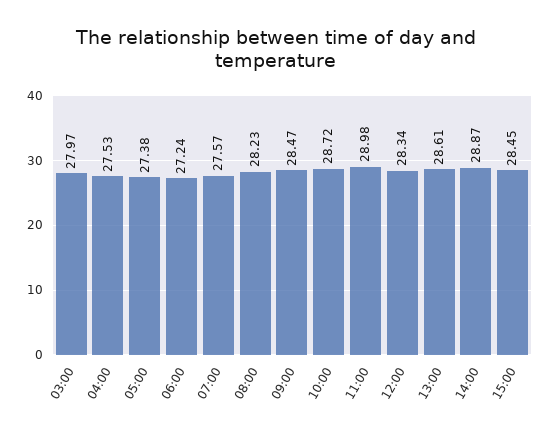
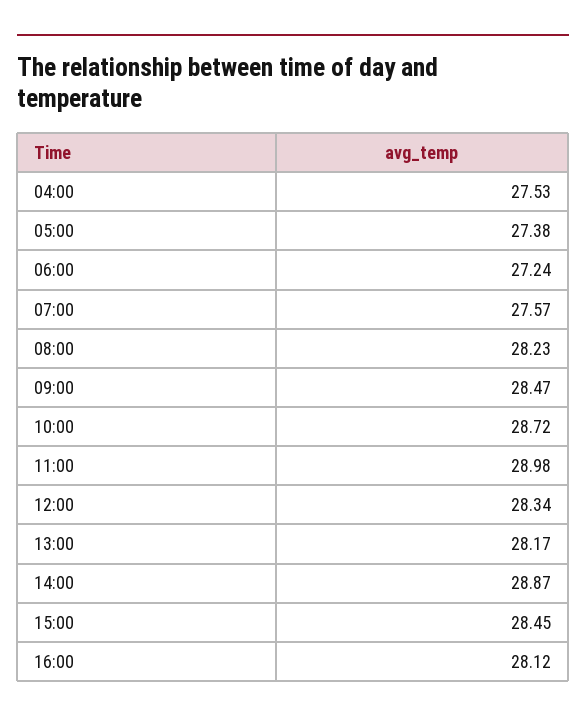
03:00: 27.97 -> none
13:00: 28.61 -> 28.17
16:00: none -> 28.12

